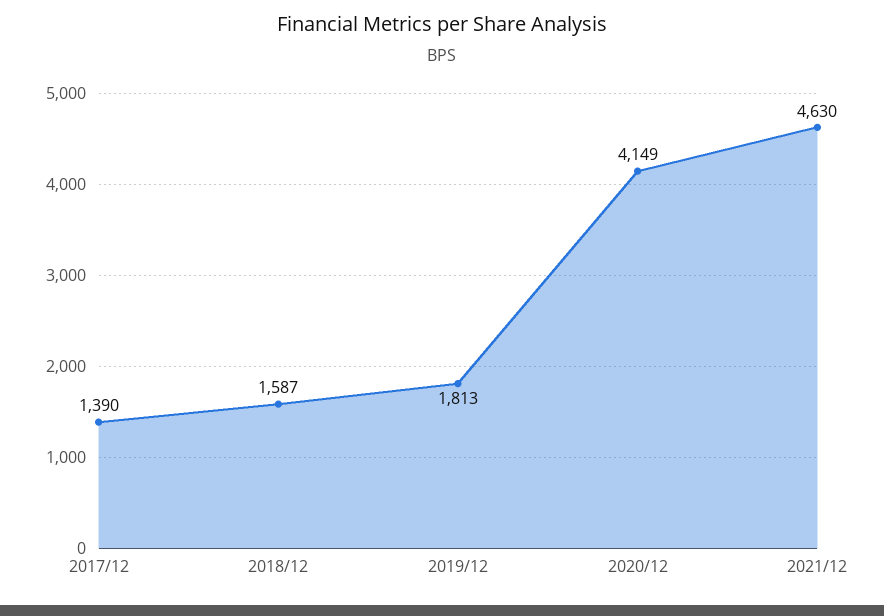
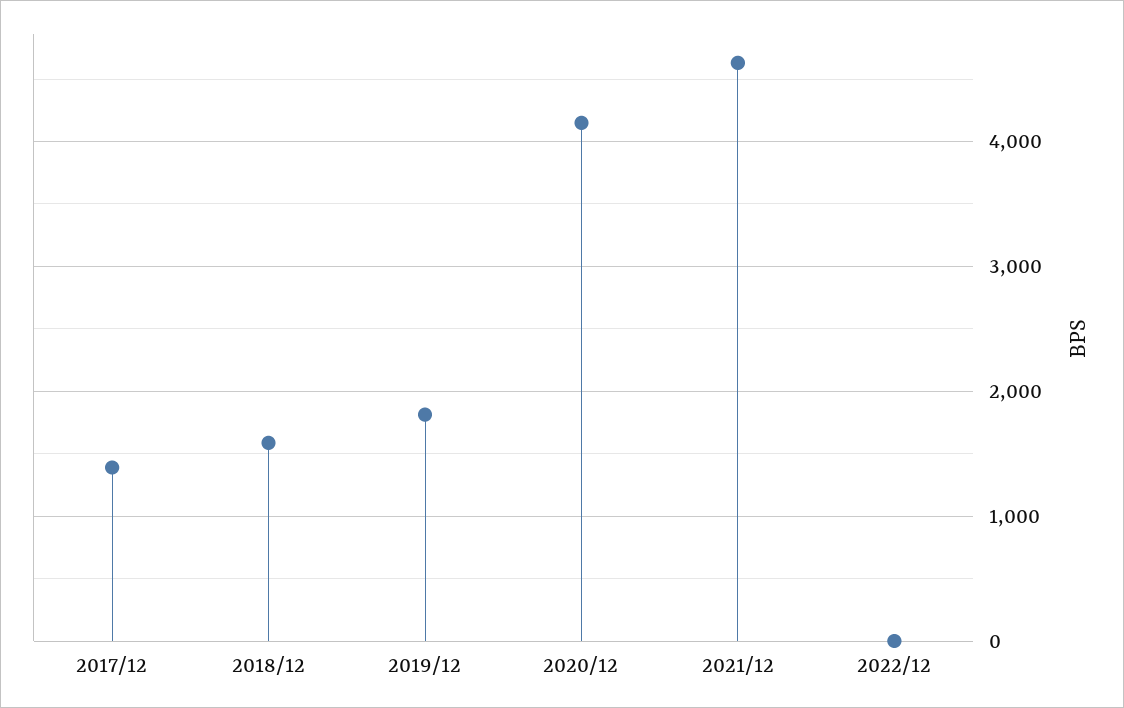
2022/12: none -> 0

